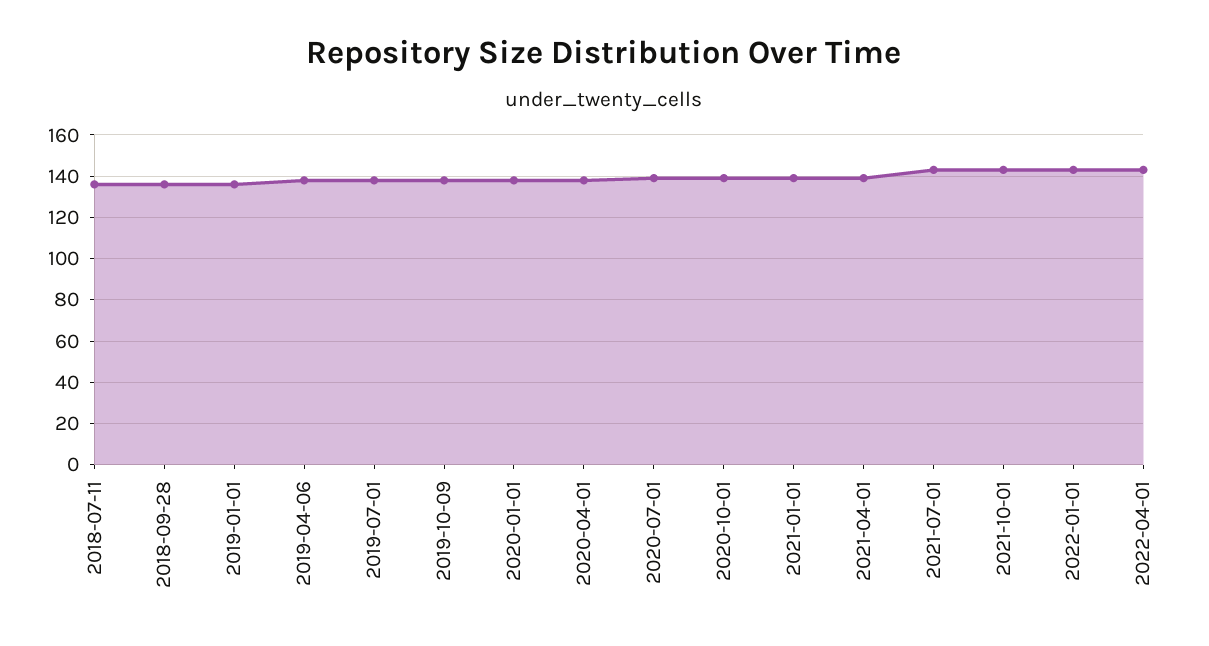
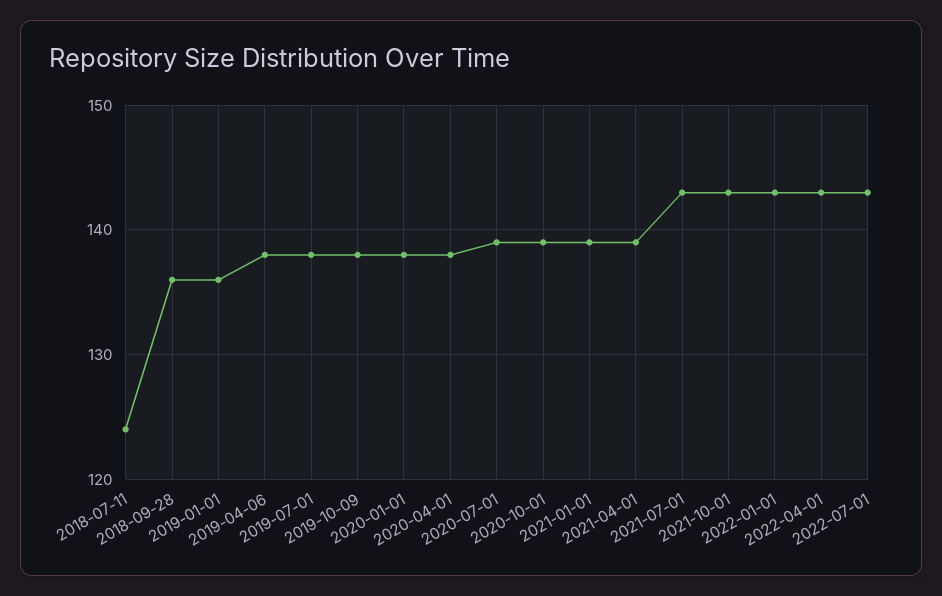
2018-07-11: 135 -> 124
2022-07-01: none -> 143

